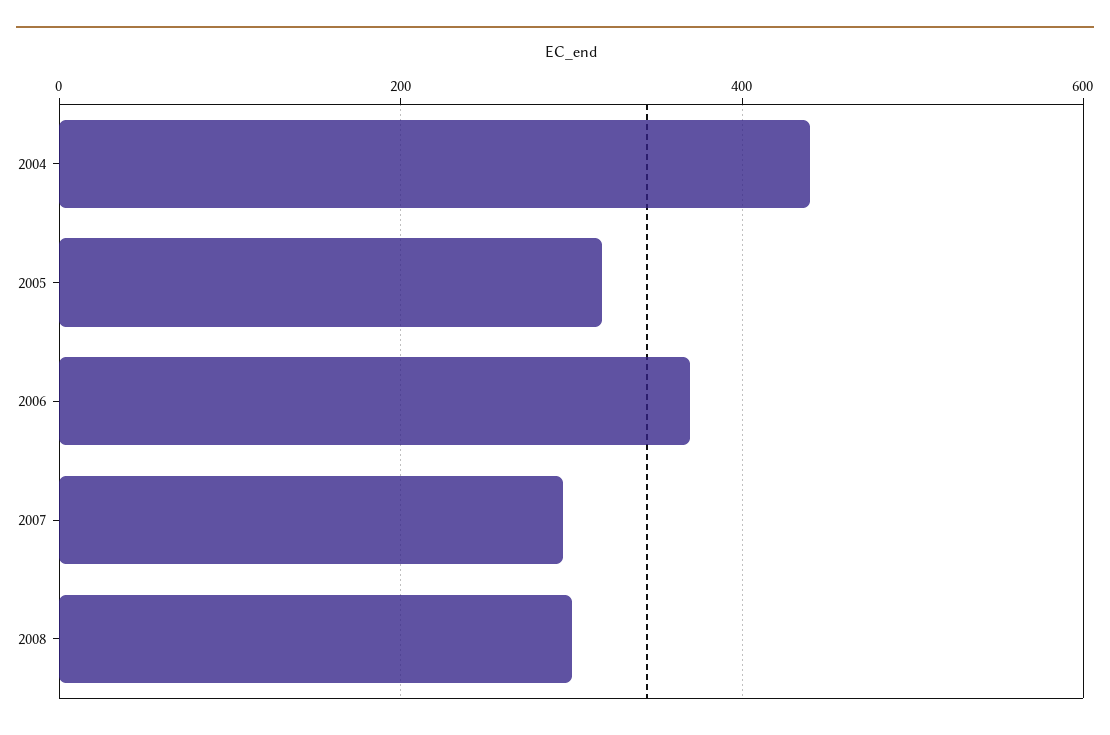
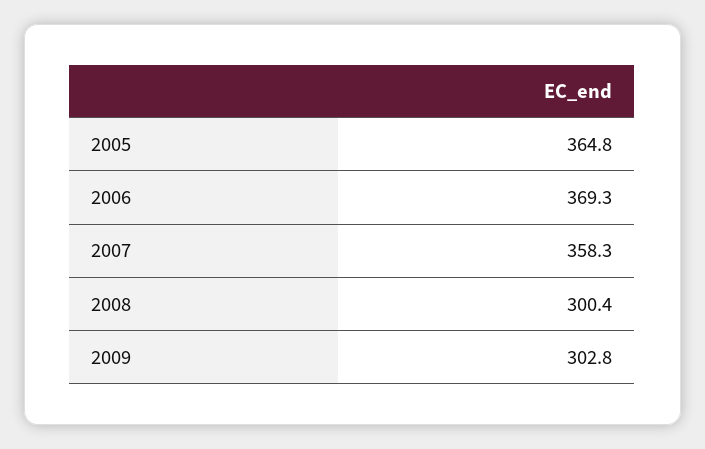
2004: 440 -> none
2005: 320 -> 364.8
2007: 300 -> 358.3
2009: none -> 302.8

